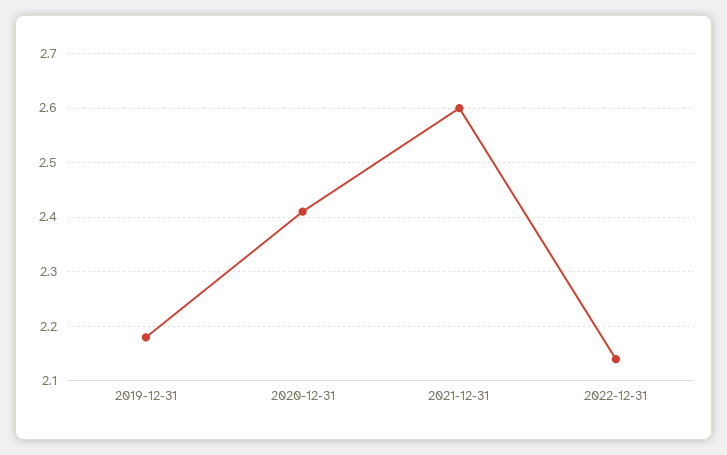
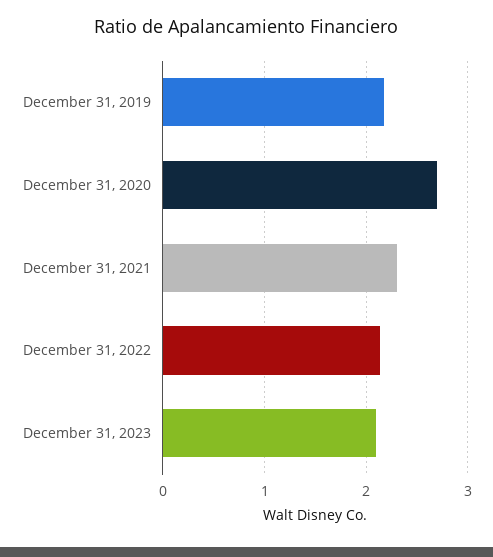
2020-12-31: 2.4 -> 2.7
2021-12-31: 2.6 -> 2.3
December 31, 2023: none -> 2.1

